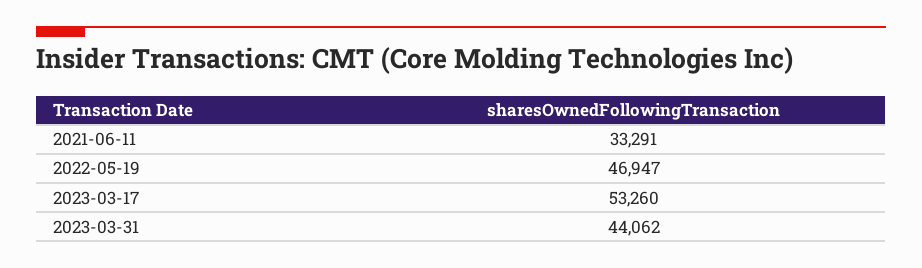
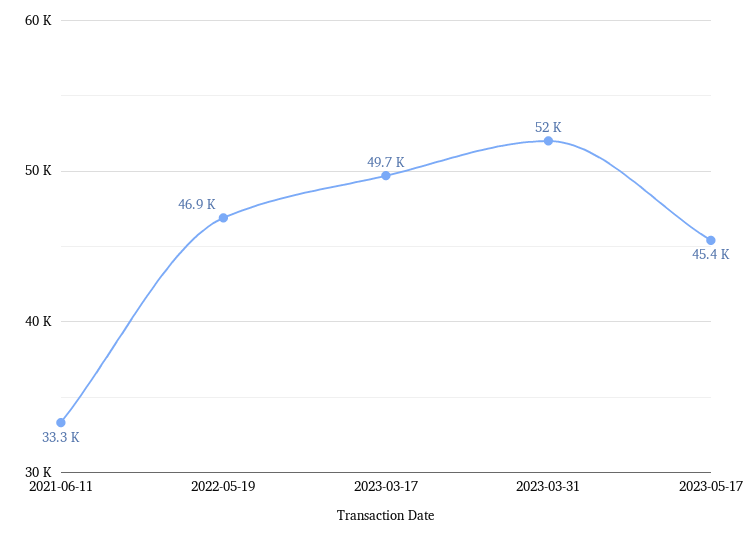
2023-03-17: 53260 -> 49700
2023-03-31: 44062 -> 52000
2023-05-17: none -> 45400

